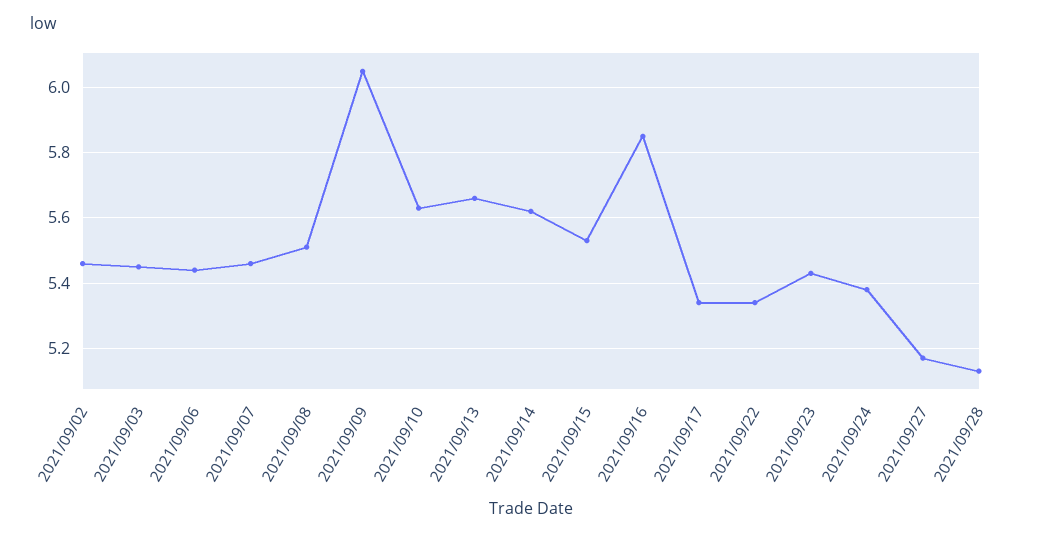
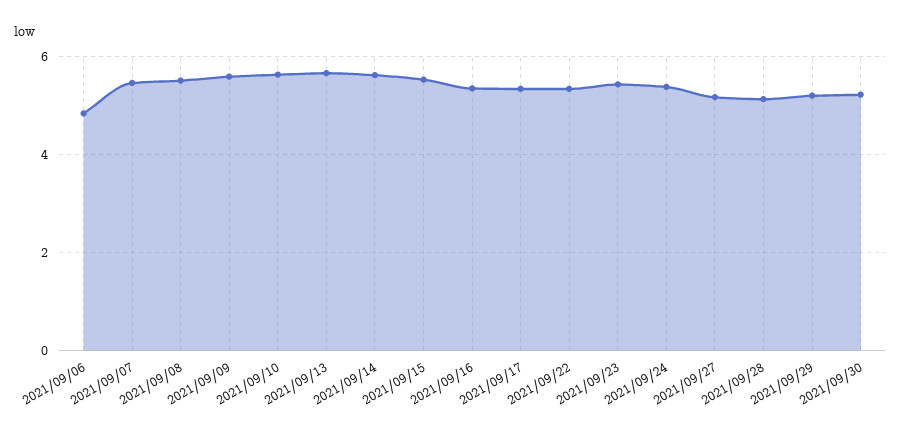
2021/09/02: 5.45 -> none
2021/09/03: 5.45 -> none
2021/09/06: 5.45 -> 4.8
2021/09/09: 6.05 -> 5.6
2021/09/16: 5.85 -> 5.4
2021/09/29: none -> 5.2
2021/09/30: none -> 5.2

